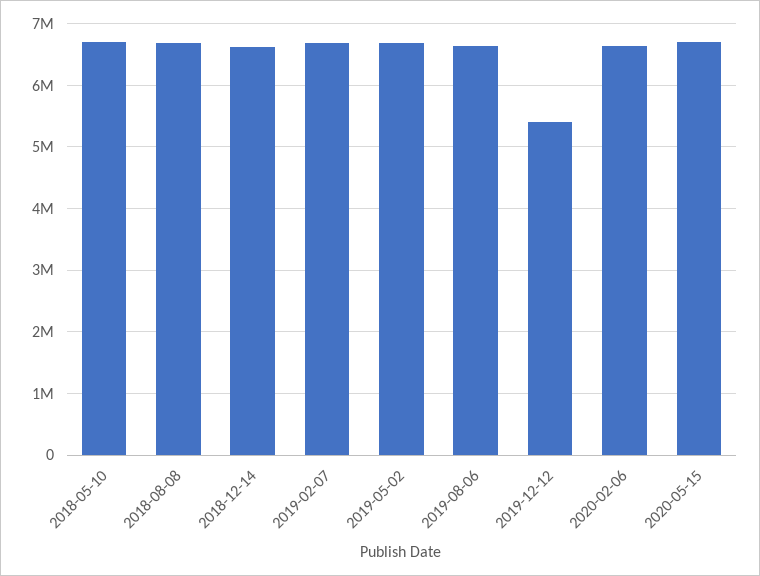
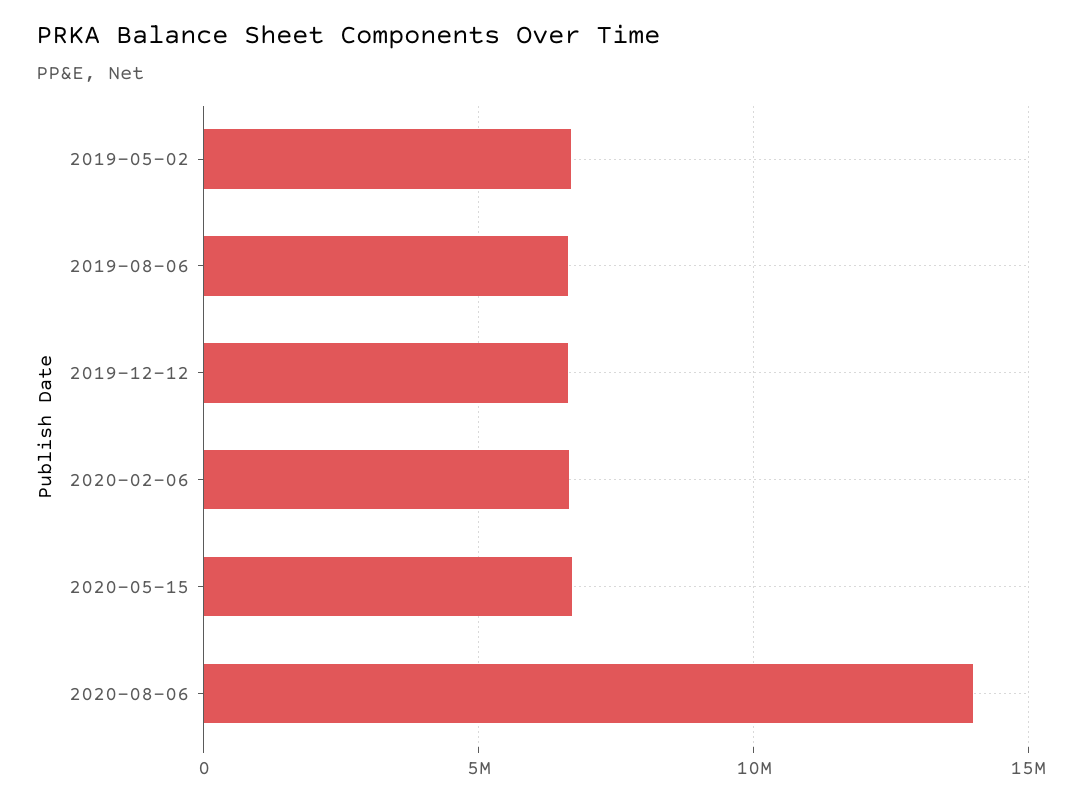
2018-05-10: 6700000 -> none
2018-08-08: 6700000 -> none
2018-12-14: 6600000 -> none
2019-02-07: 6700000 -> none
2019-12-12: 5400000 -> 6500000
2020-08-06: none -> 14000000

